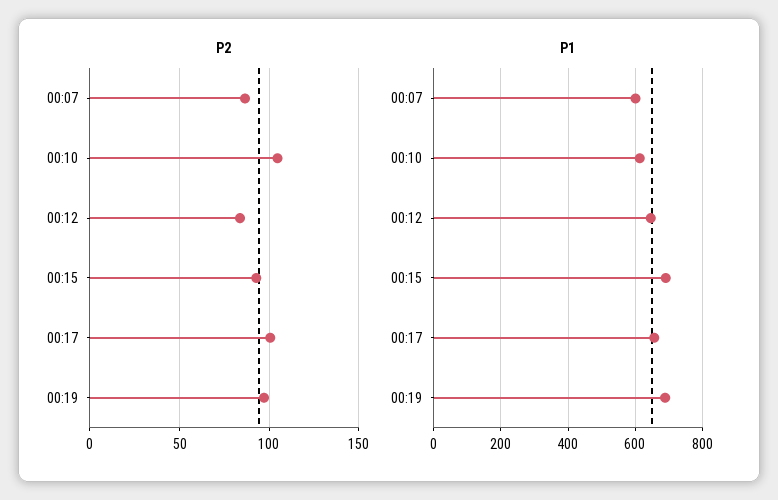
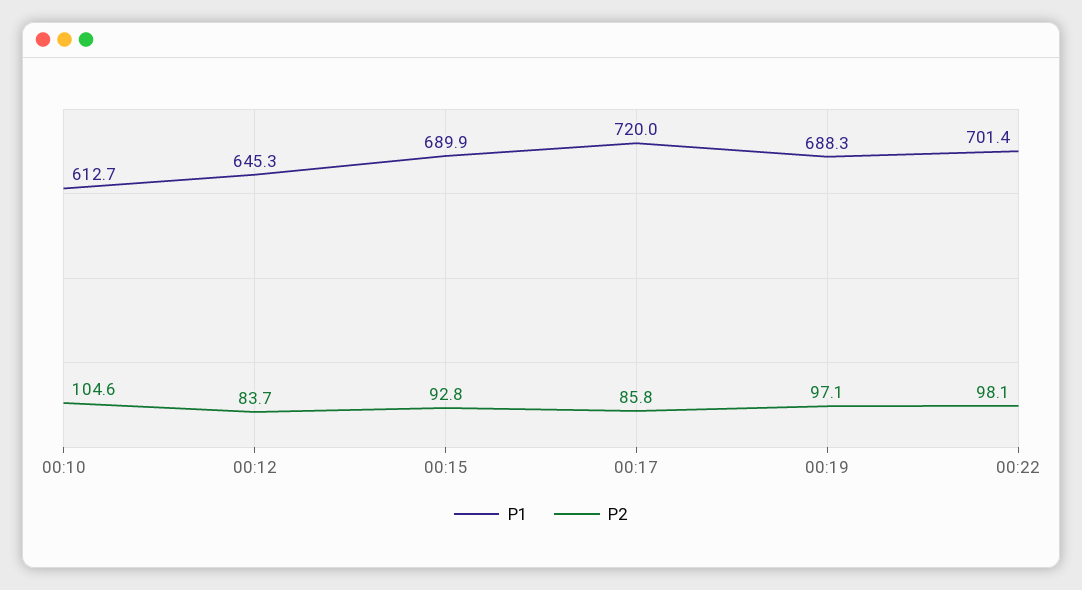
P2, 00:07: 85 -> none
P2, 00:17: 100 -> 85.8
P1, 00:07: 600 -> none
P1, 00:17: 660 -> 720
P1, 00:22: none -> 701.4
P2, 00:22: none -> 98.1

